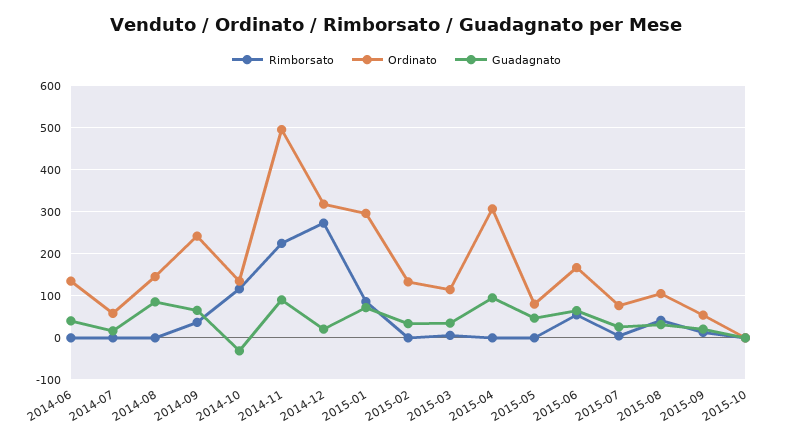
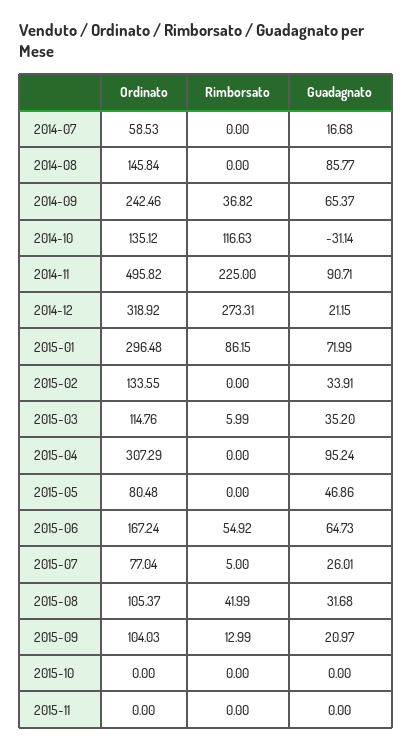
Rimborsato, 2014-06: 0 -> none
Ordinato, 2014-06: 140 -> none
Guadagnato, 2014-06: 40 -> none
Ordinato, 2015-09: 60 -> 104.03
Ordinato, 2015-11: none -> 0
Rimborsato, 2015-11: none -> 0
Guadagnato, 2015-11: none -> 0

